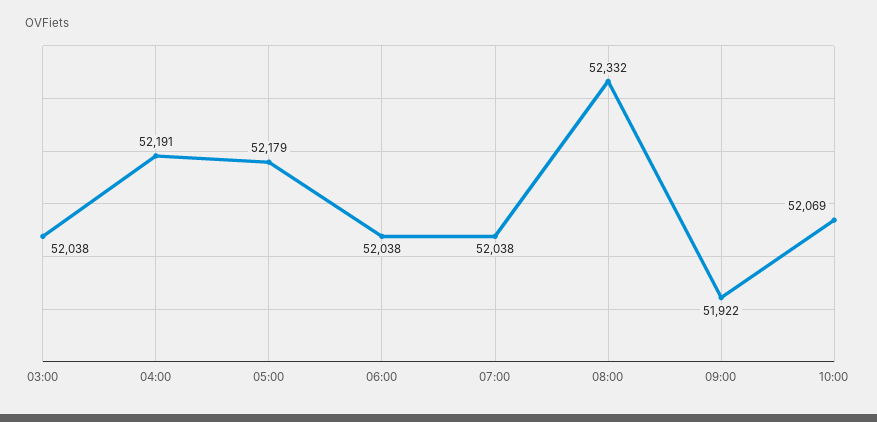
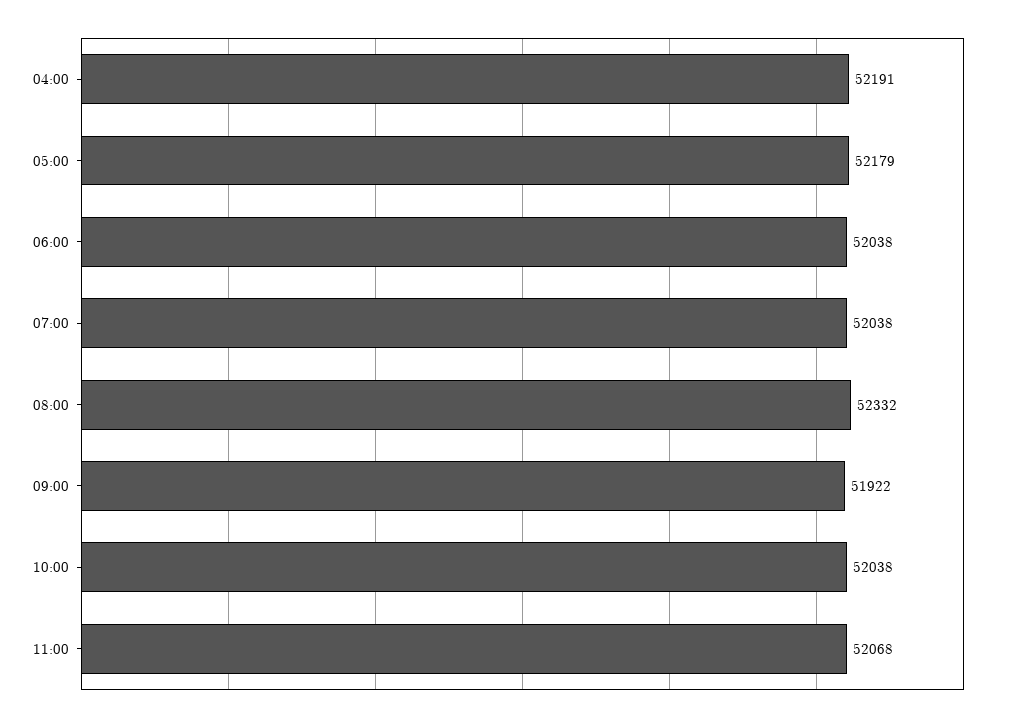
03:00: 52038 -> none
10:00: 52069 -> 52038
11:00: none -> 52068

